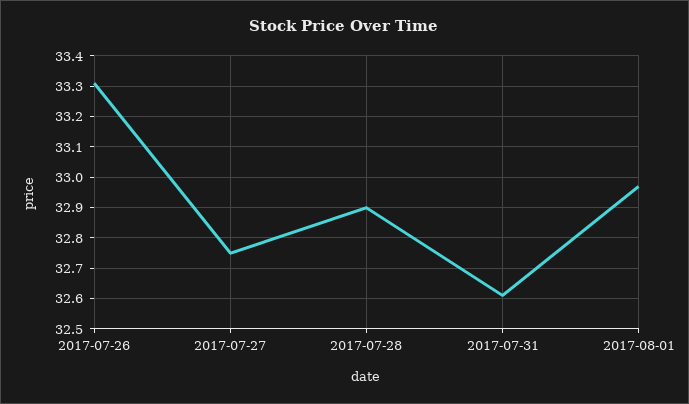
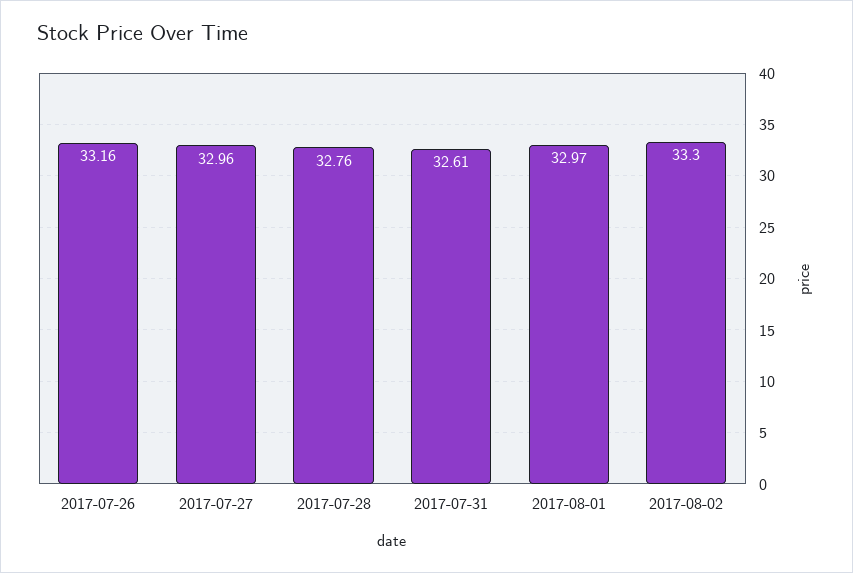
2017-07-26: 33.3 -> 33.16
2017-07-27: 32.75 -> 32.96
2017-07-28: 32.9 -> 32.76
2017-08-02: none -> 33.3

